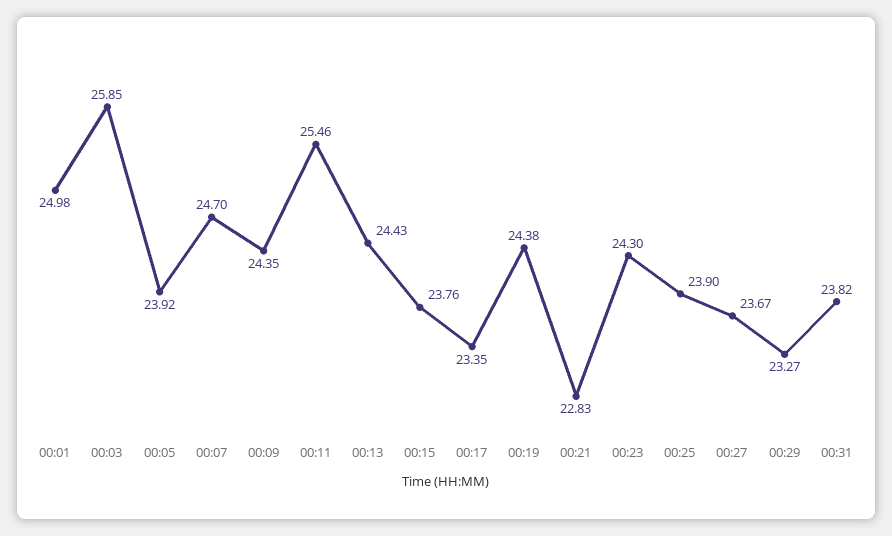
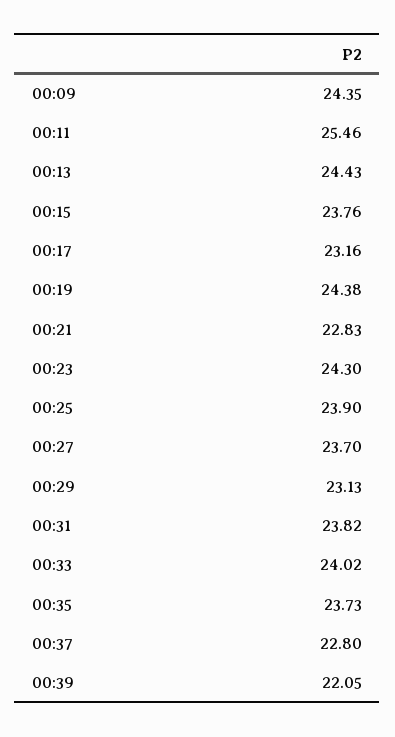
00:01: 24.98 -> none
00:03: 25.85 -> none
00:05: 23.92 -> none
00:07: 24.7 -> none
00:17: 23.35 -> 23.16
00:27: 23.67 -> 23.7
00:29: 23.27 -> 23.13
00:33: none -> 24.02
00:35: none -> 23.73
00:37: none -> 22.8
00:39: none -> 22.05

